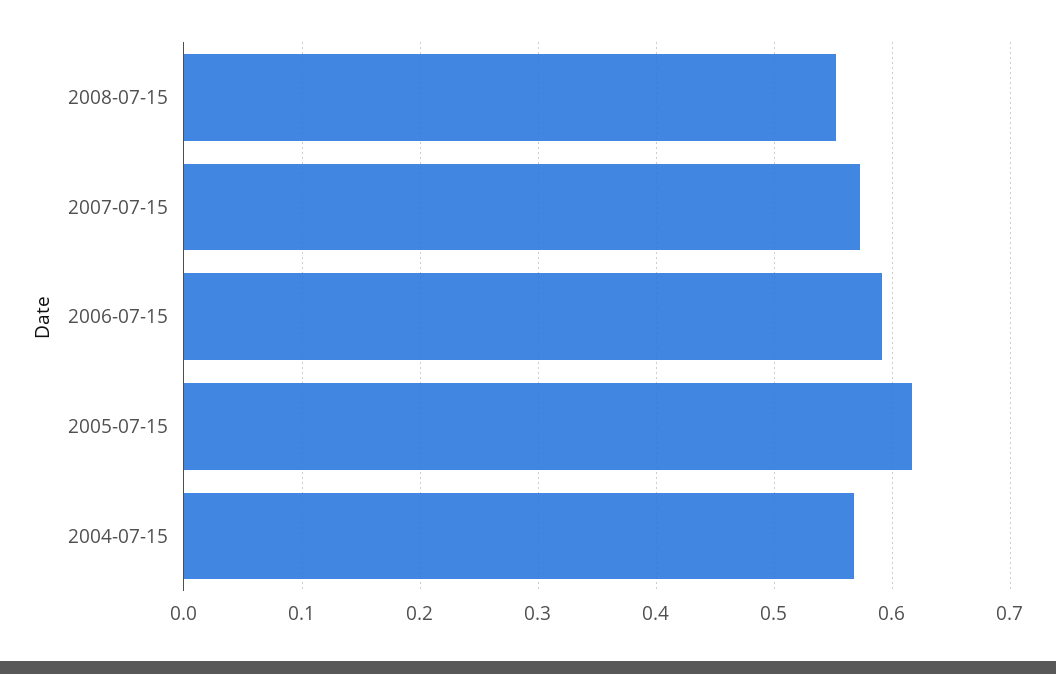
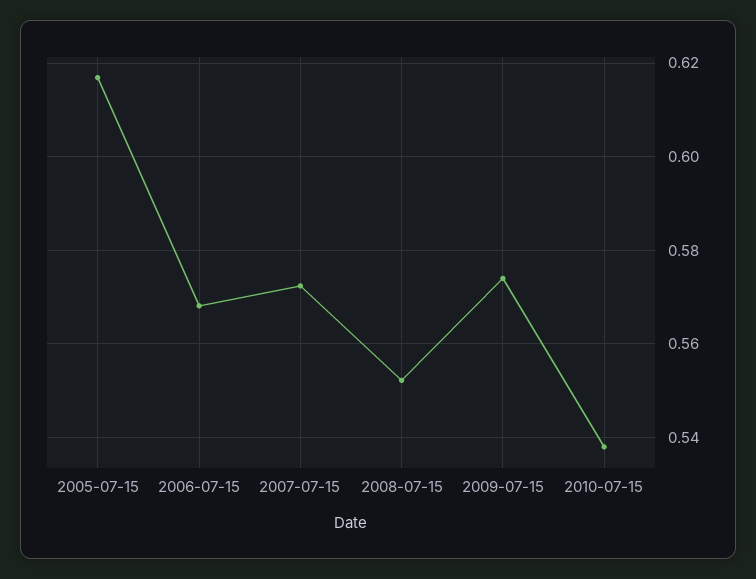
2006-07-15: 0.59 -> 0.568
2004-07-15: 0.57 -> none
2009-07-15: none -> 0.574
2010-07-15: none -> 0.538

